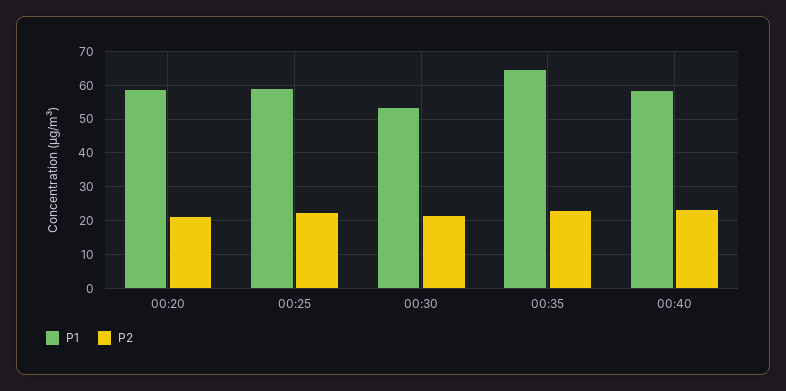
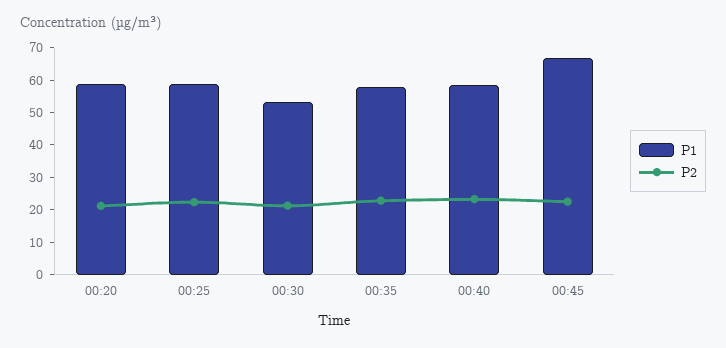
P1, 00:35: 64 -> 57.5
P1, 00:45: none -> 67.5
P2, 00:45: none -> 22.5

